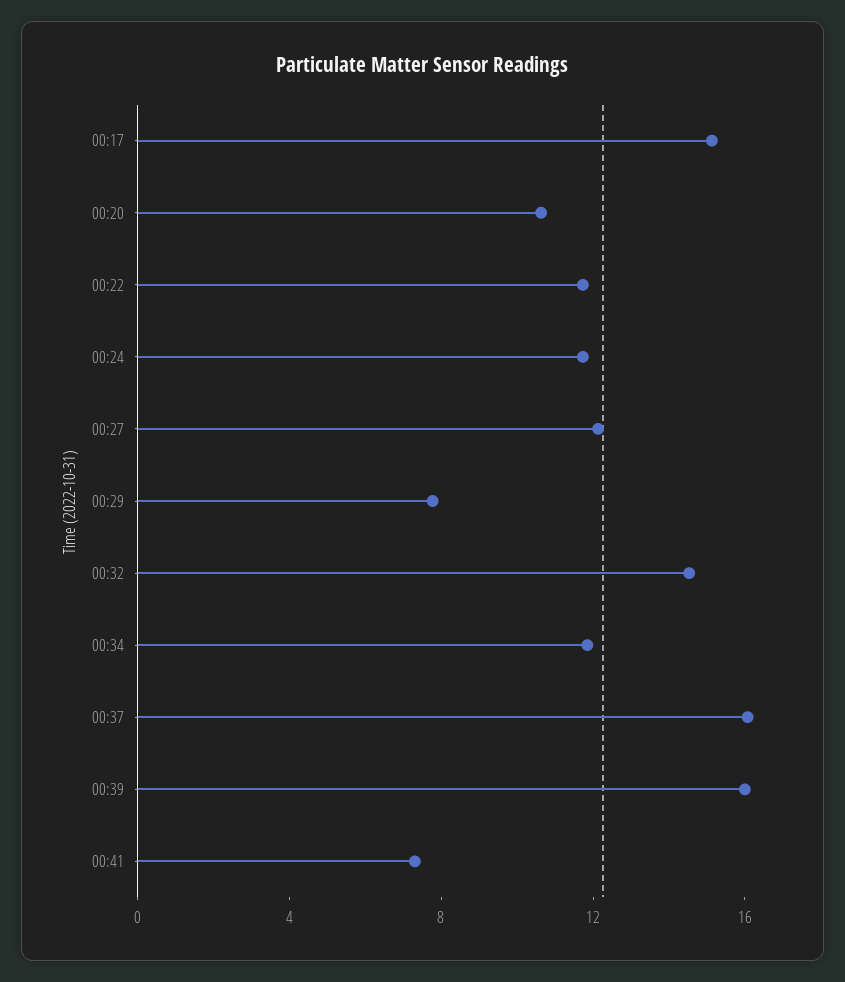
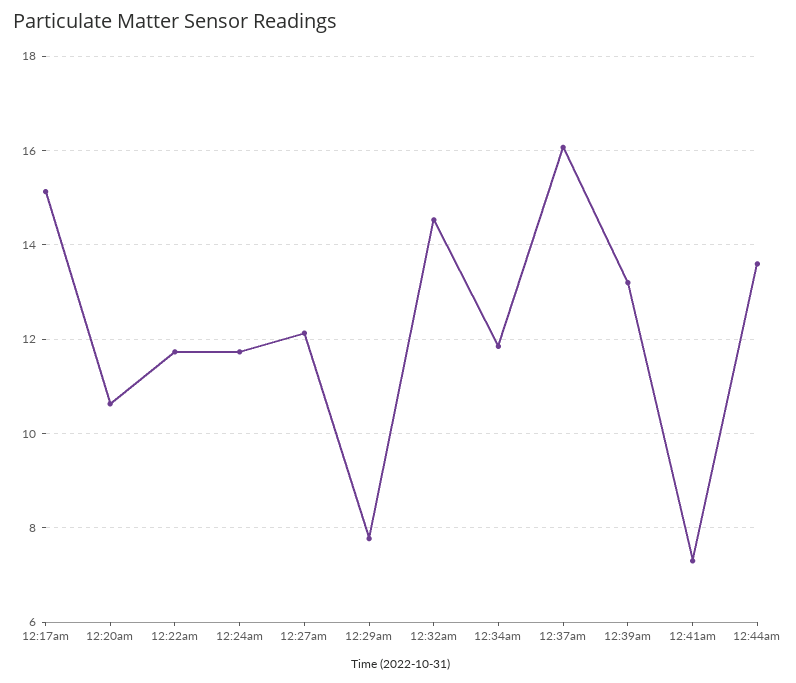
00:39: 16 -> 13.2
12:44am: none -> 13.6

